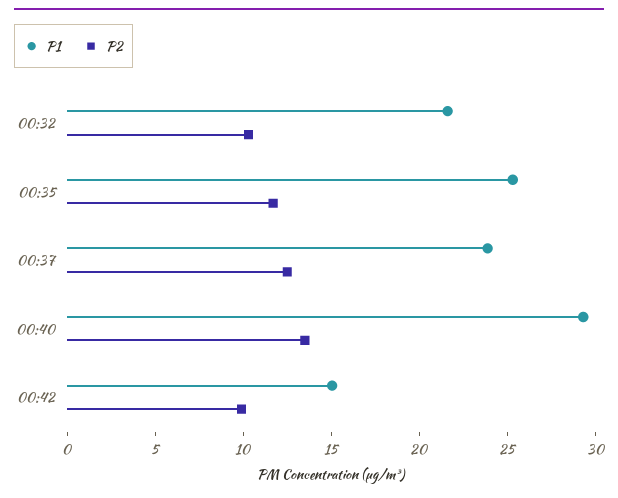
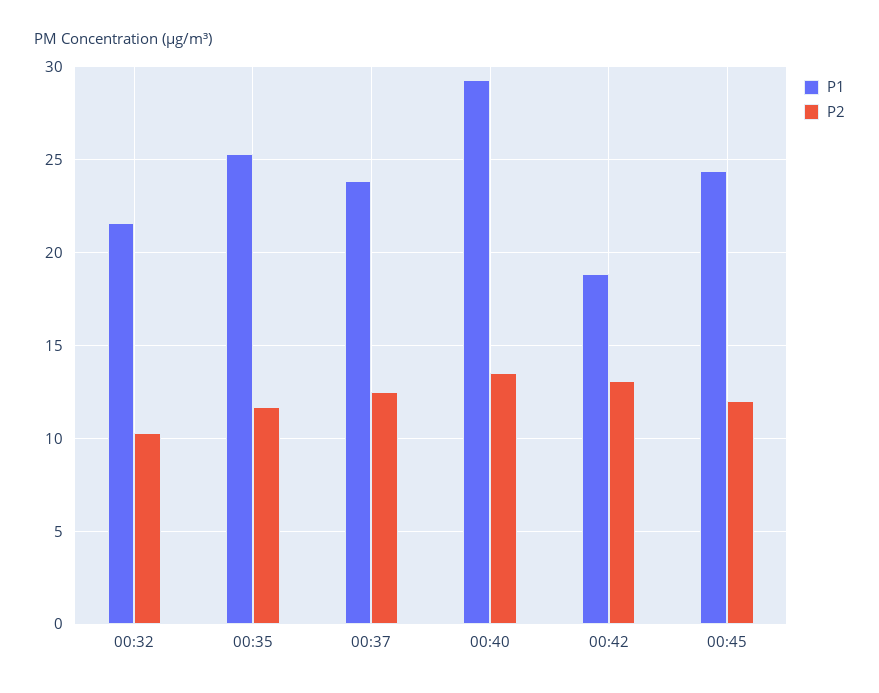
P1, 00:42: 15 -> 19
P2, 00:42: 10 -> 13
P1, 00:45: none -> 24.5
P2, 00:45: none -> 12

